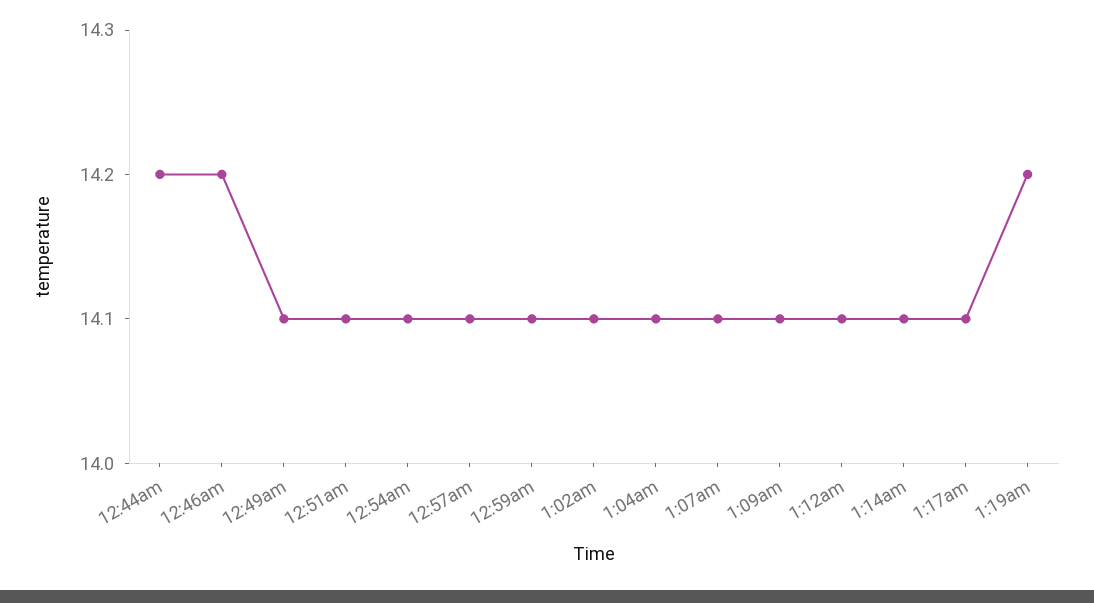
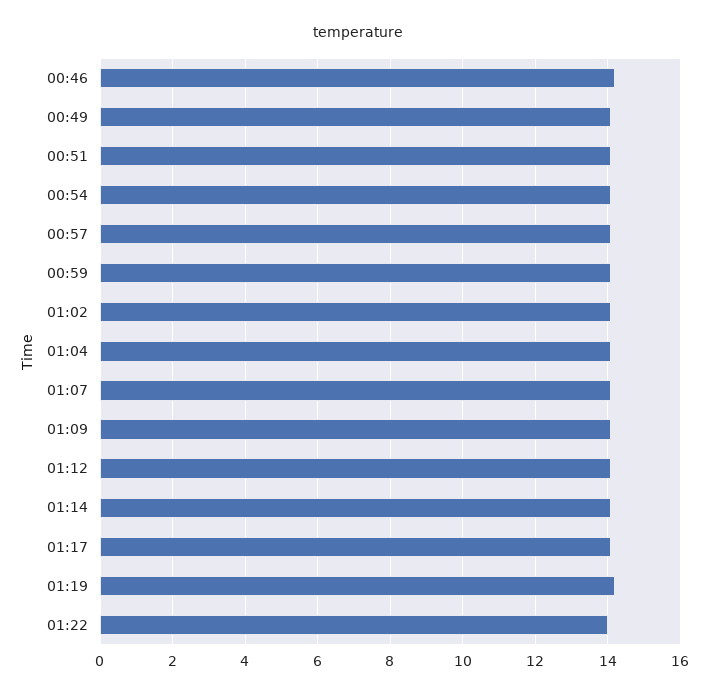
12:44am: 14.2 -> none
01:22: none -> 14

